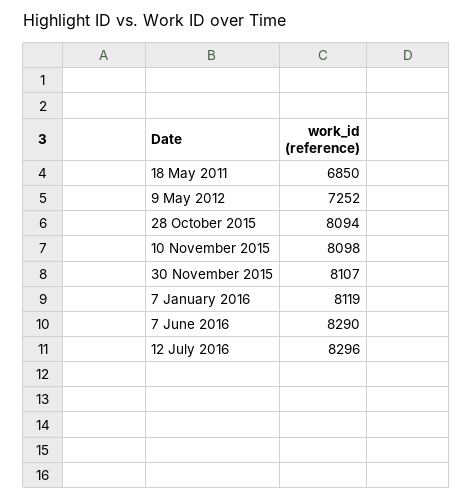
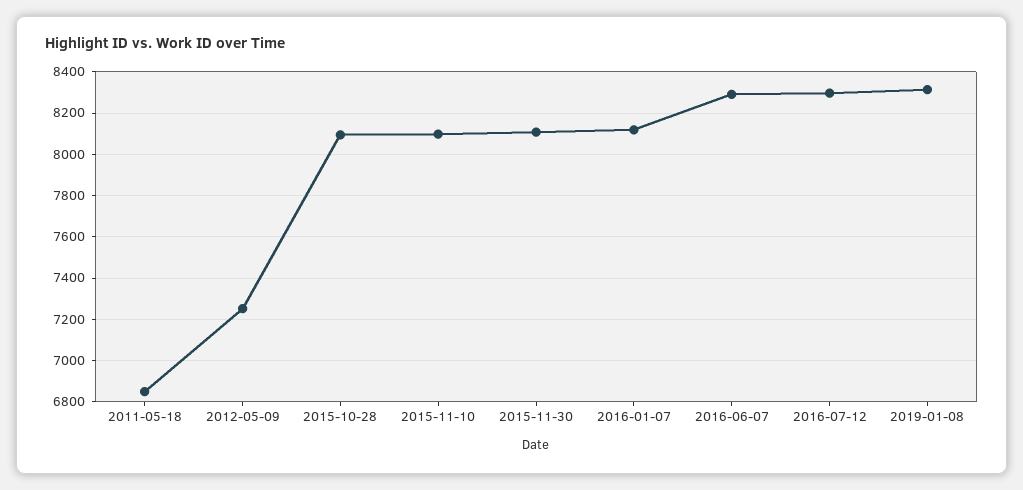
2019-01-08: none -> 8300

